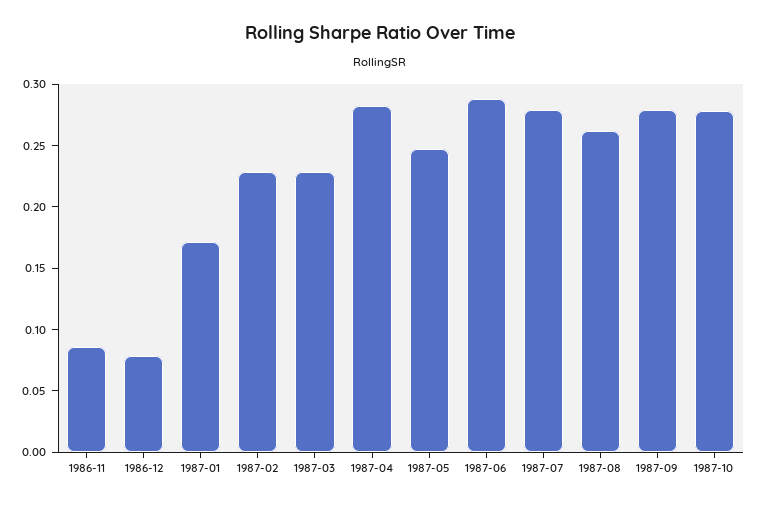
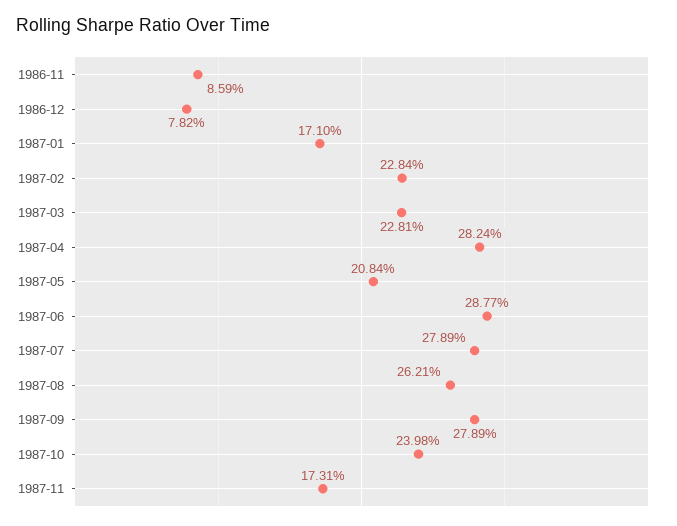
1987-05: 0.25 -> 0.2084
1987-10: 0.28 -> 0.2398
1987-11: none -> 0.1731

